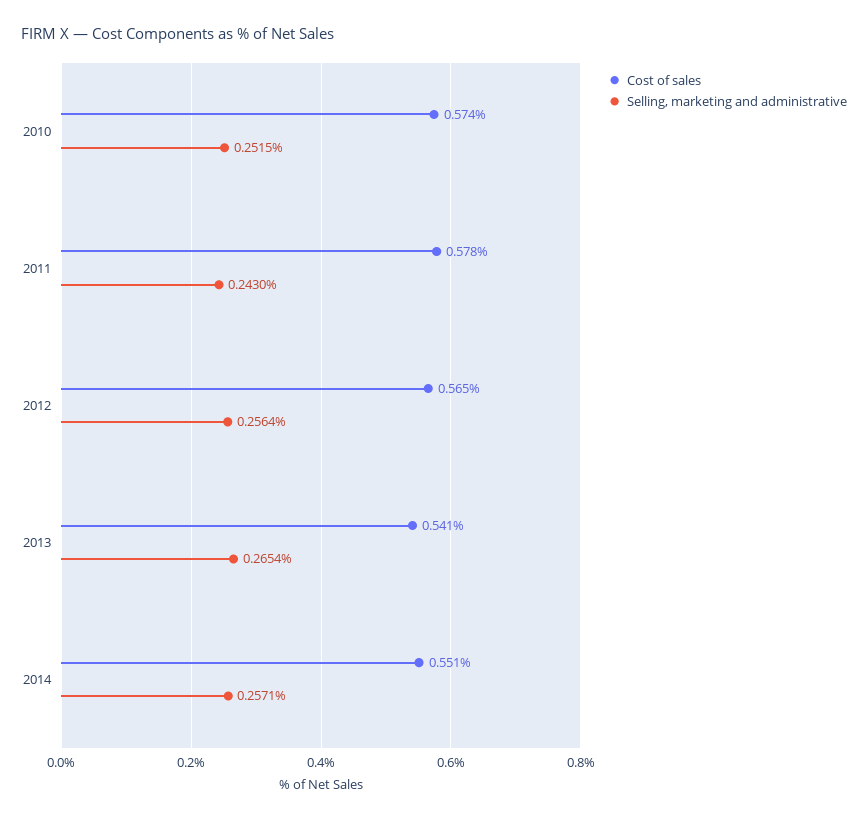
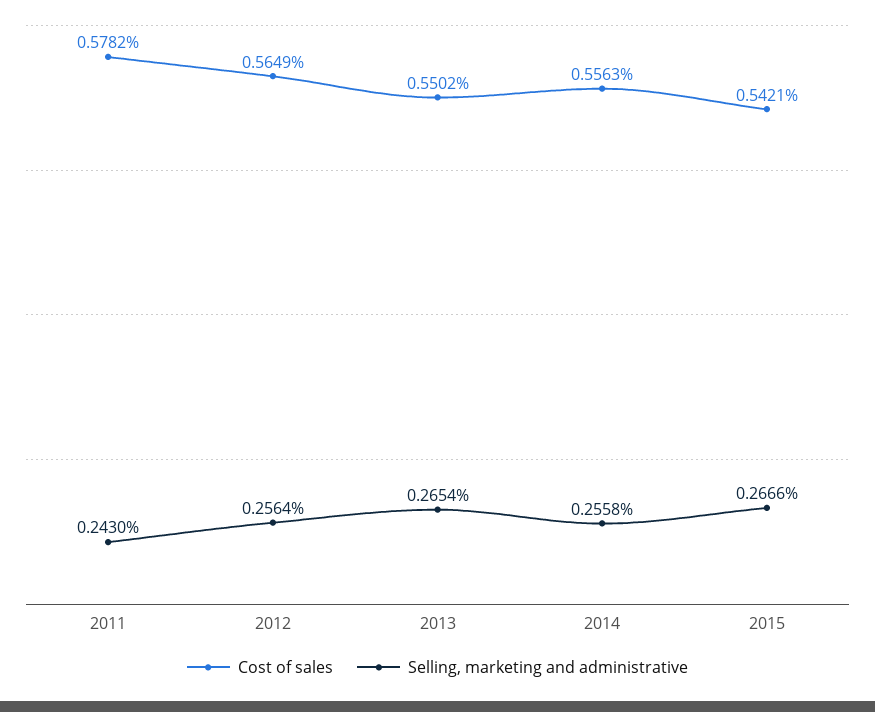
Cost of sales, 2010: 0.574 -> none
Selling, marketing and administrative, 2010: 0.2515 -> none
Cost of sales, 2013: 0.541 -> 0.5502
Cost of sales, 2014: 0.551 -> 0.5563
Selling, marketing and administrative, 2014: 0.2571 -> 0.2558
Cost of sales, 2015: none -> 0.5421
Selling, marketing and administrative, 2015: none -> 0.2666

